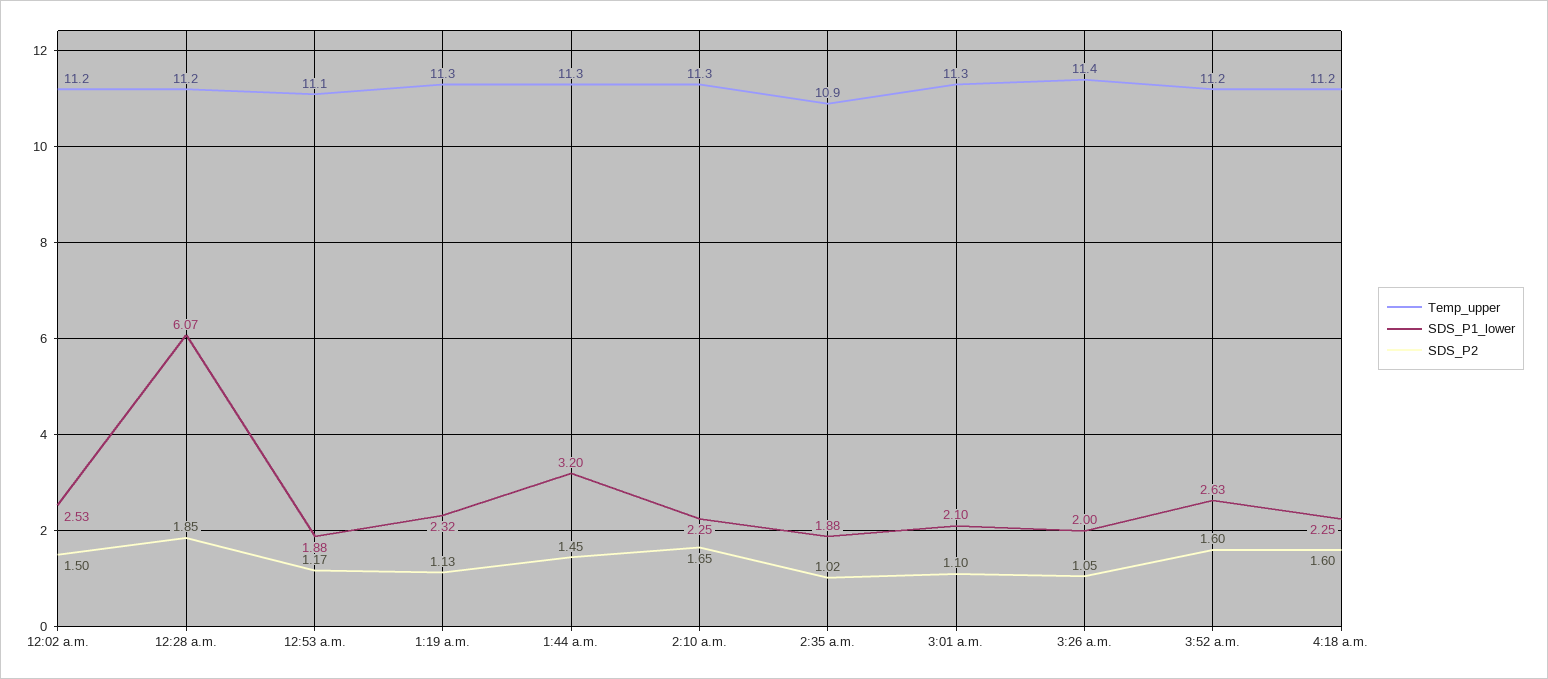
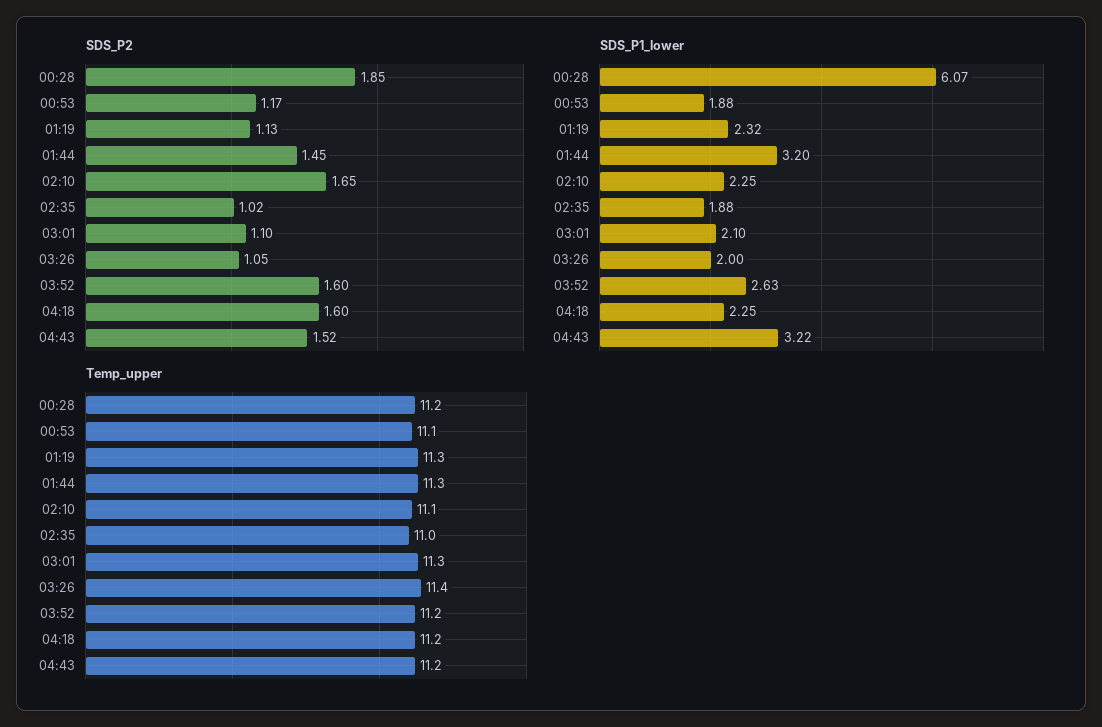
Temp_upper, 12:02 a.m.: 11.2 -> none
SDS_P1_lower, 12:02 a.m.: 2.53 -> none
SDS_P2, 12:02 a.m.: 1.5 -> none
Temp_upper, 2:10 a.m.: 11.3 -> 11.1
Temp_upper, 2:35 a.m.: 10.9 -> 11
SDS_P2, 04:43: none -> 1.52
SDS_P1_lower, 04:43: none -> 3.22
Temp_upper, 04:43: none -> 11.2

